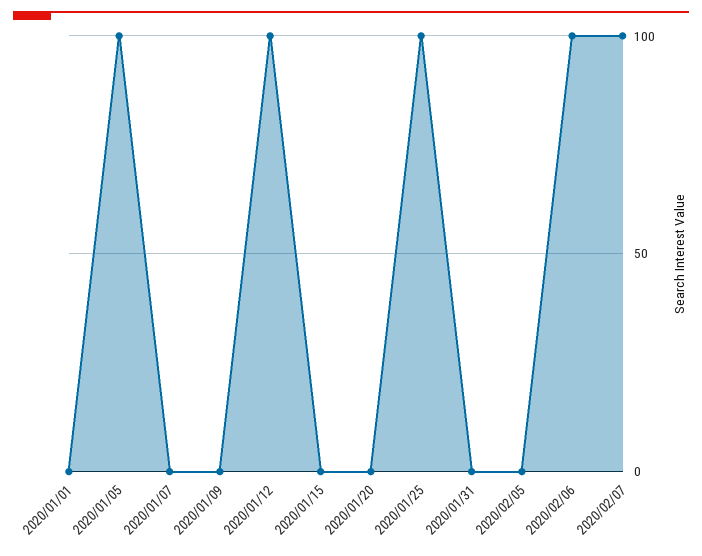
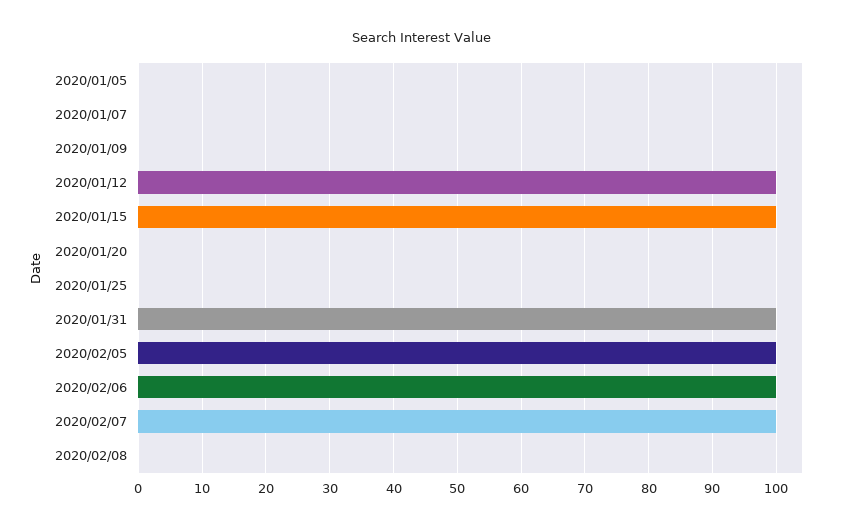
2020/01/01: 0 -> none
2020/01/05: 100 -> 0
2020/01/15: 0 -> 100
2020/01/25: 100 -> 0
2020/01/31: 0 -> 100
2020/02/05: 0 -> 100
2020/02/08: none -> 0

